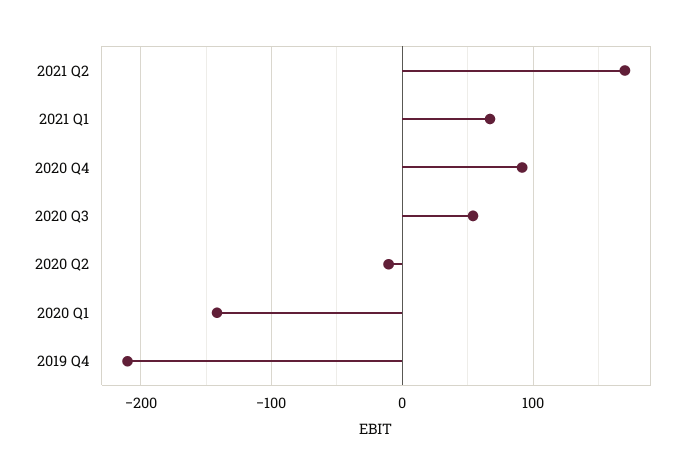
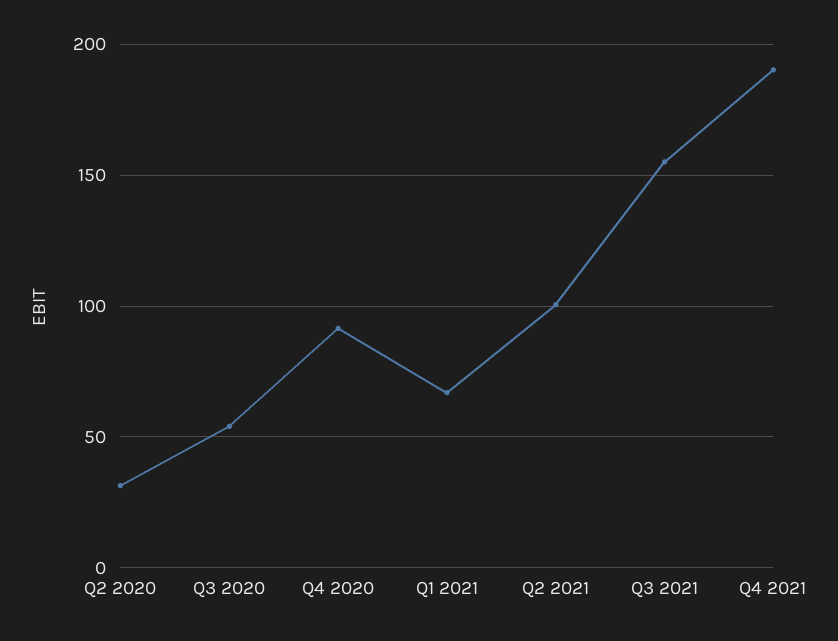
2021 Q2: 170 -> 100
2020 Q2: -10 -> 30
2020 Q1: -140 -> none
2019 Q4: -210 -> none
Q3 2021: none -> 155
Q4 2021: none -> 190

